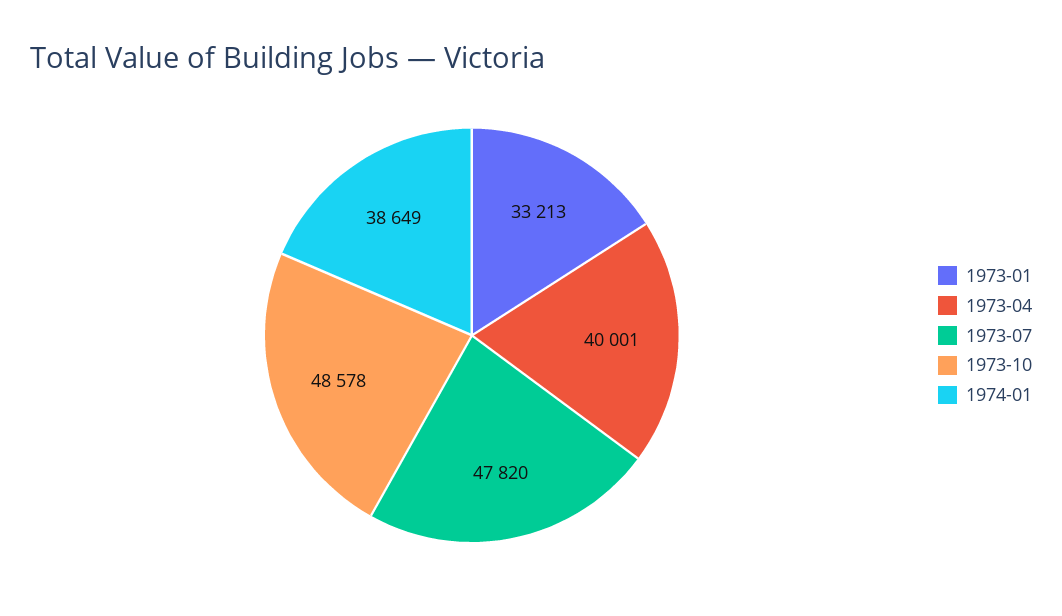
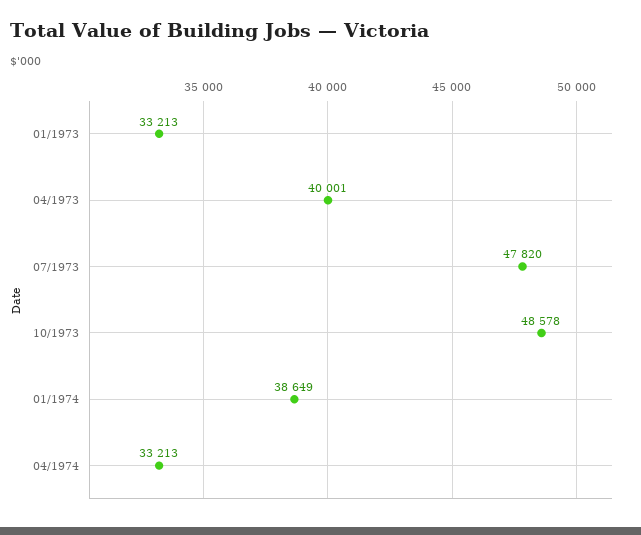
04/1974: none -> 33213

